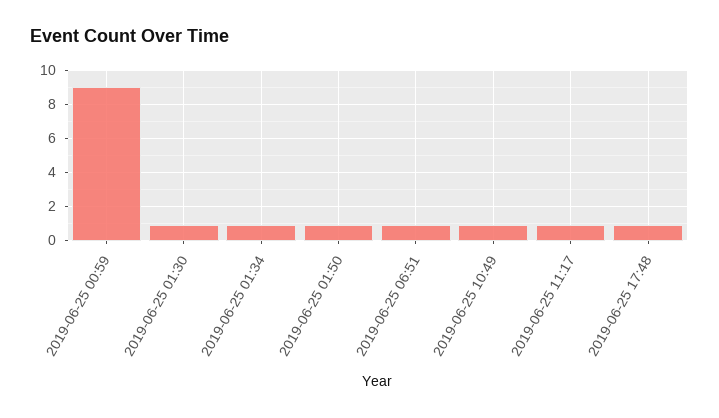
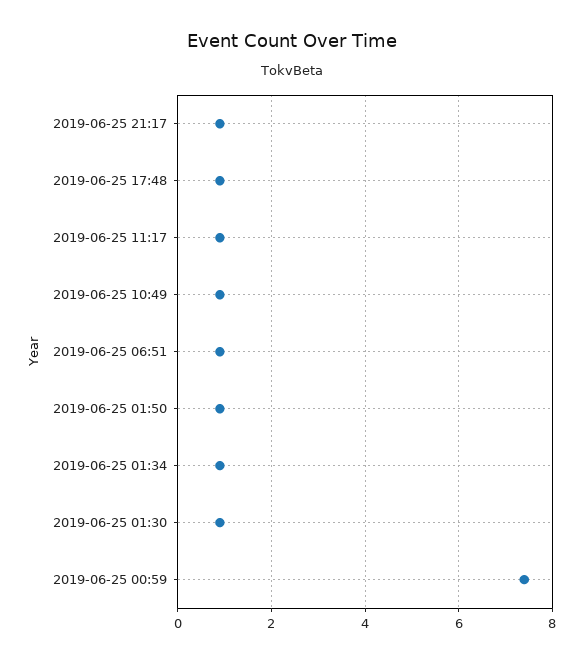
2019-06-25 00:59: 9 -> 7.5
2019-06-25 21:17: none -> 1

